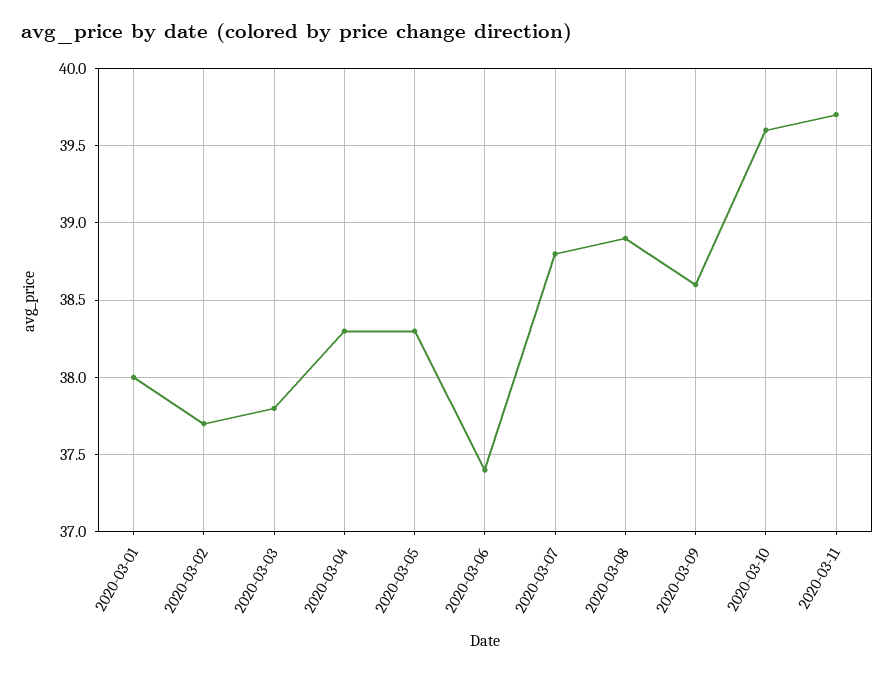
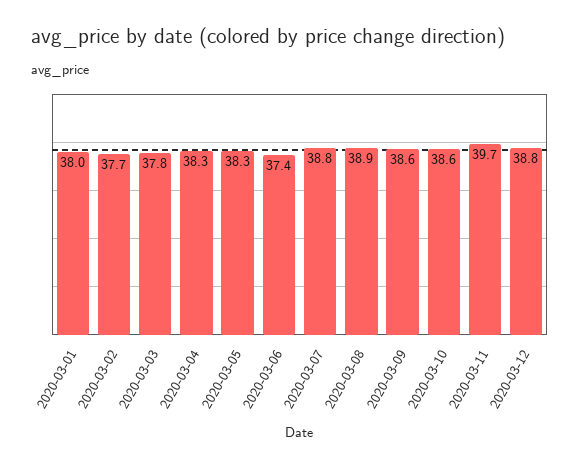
2020-03-10: 39.6 -> 38.6
2020-03-12: none -> 38.8

